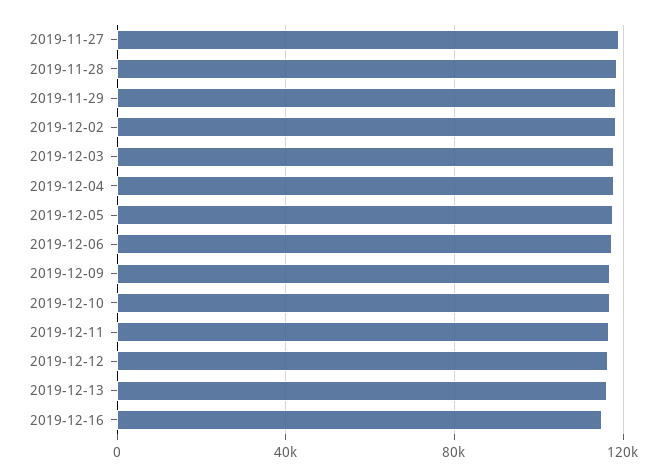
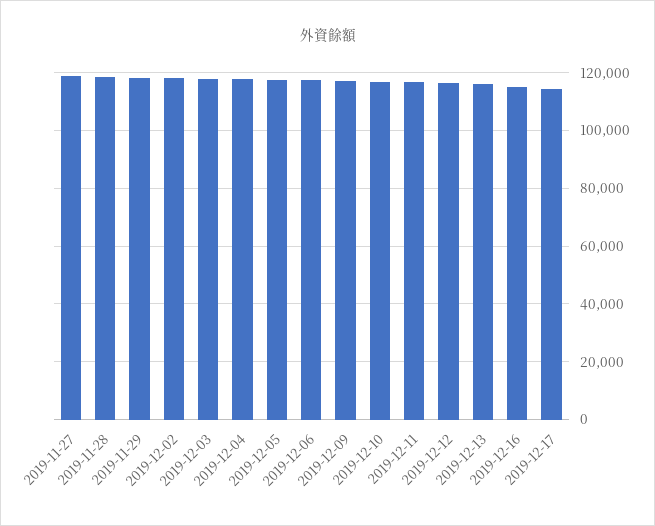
2019-12-17: none -> 115000

